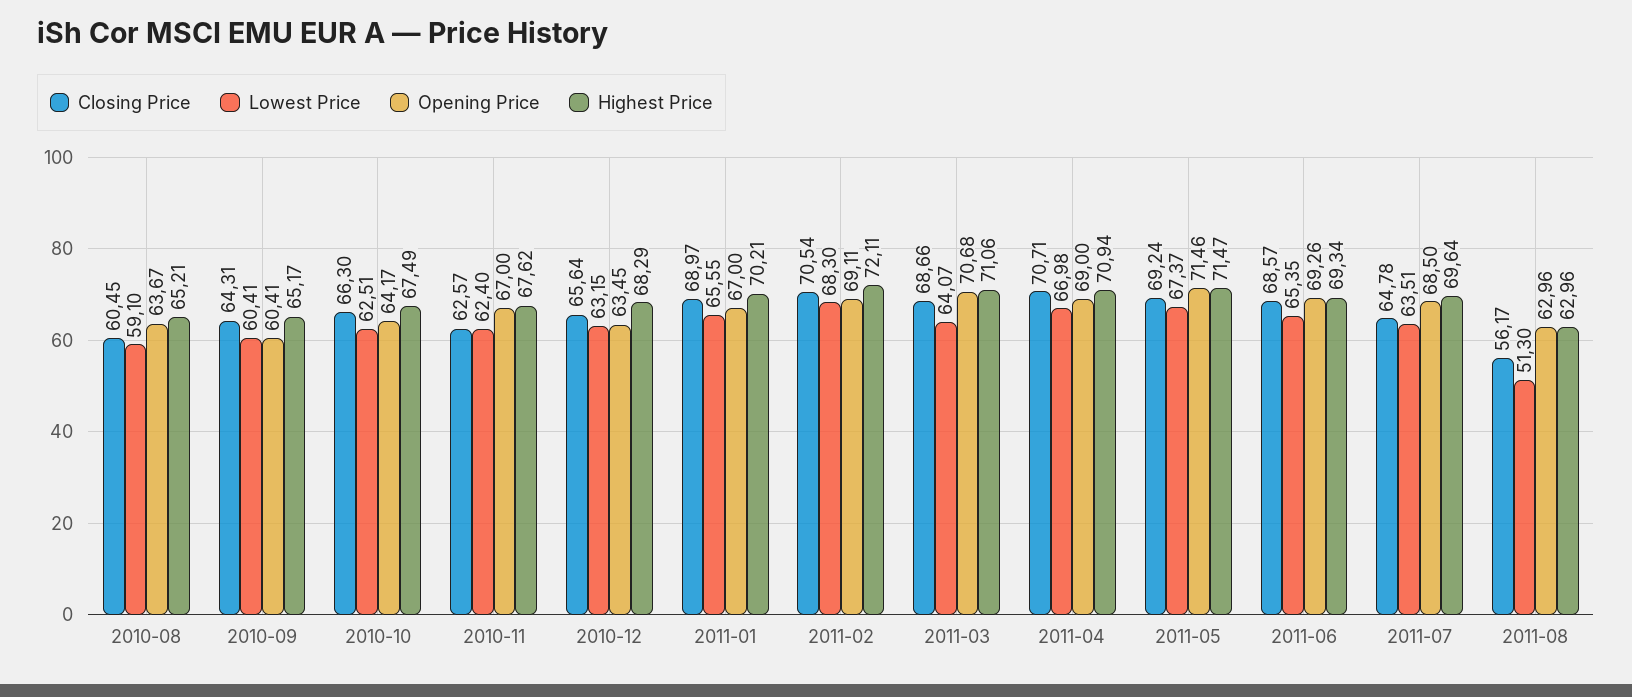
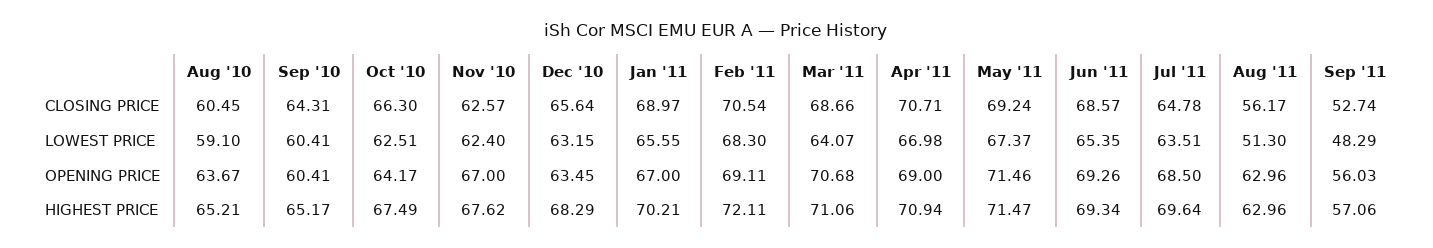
Closing Price, Sep '11: none -> 52.74
Lowest Price, Sep '11: none -> 48.29
Opening Price, Sep '11: none -> 56.03
Highest Price, Sep '11: none -> 57.06

